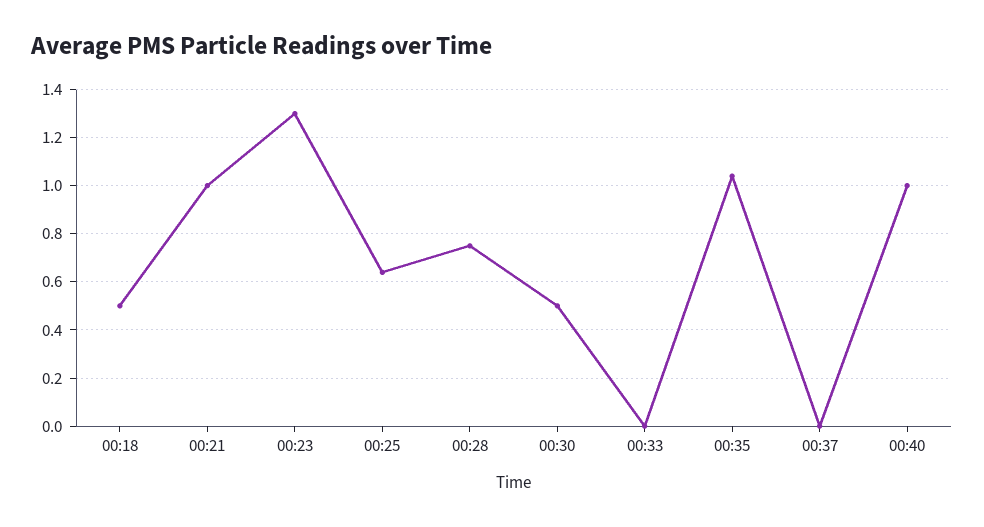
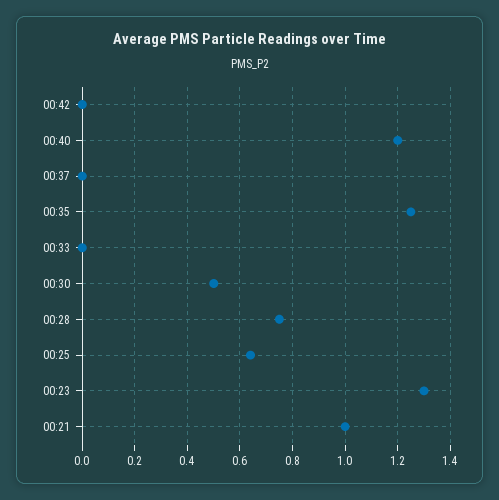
00:18: 0.5 -> none
00:35: 1.05 -> 1.25
00:40: 1 -> 1.2
00:42: none -> 0

